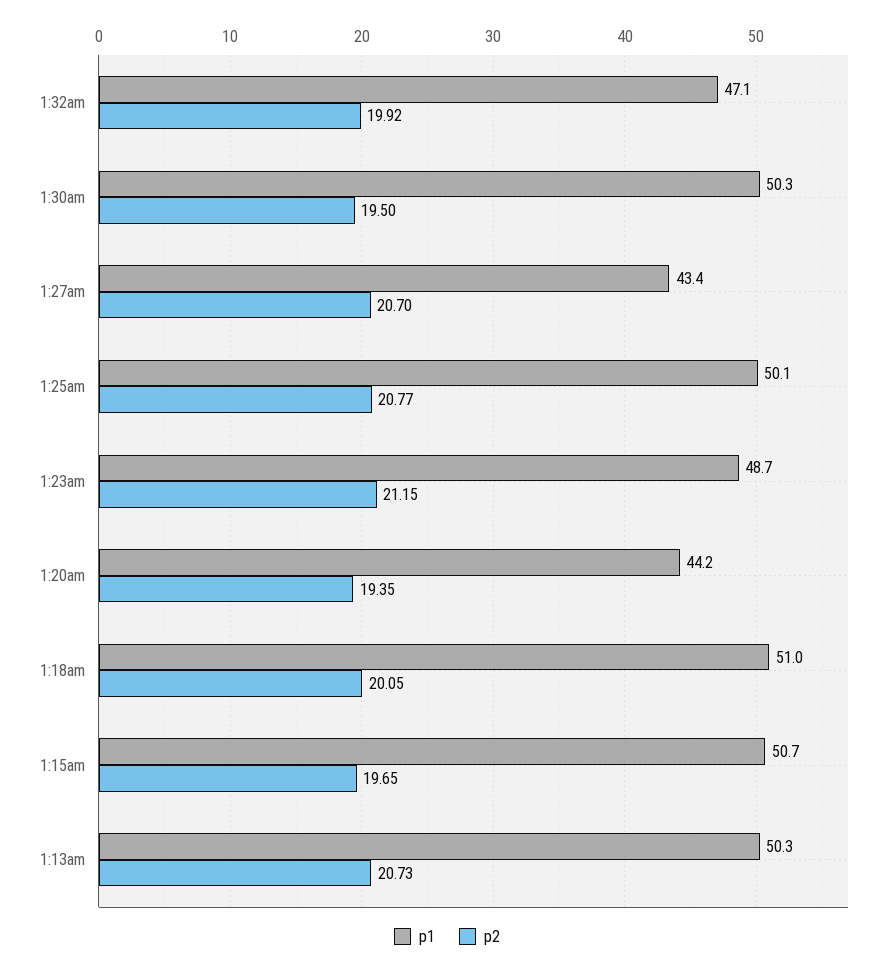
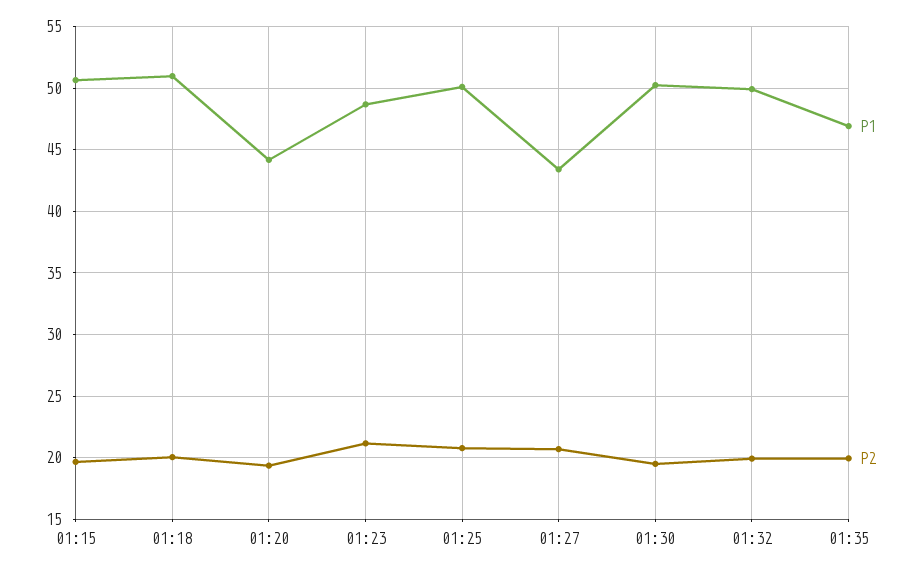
p1, 1:32am: 47.1 -> 50
p1, 1:13am: 50.3 -> none
p2, 1:13am: 20.73 -> none
p1, 01:35: none -> 47
p2, 01:35: none -> 20

